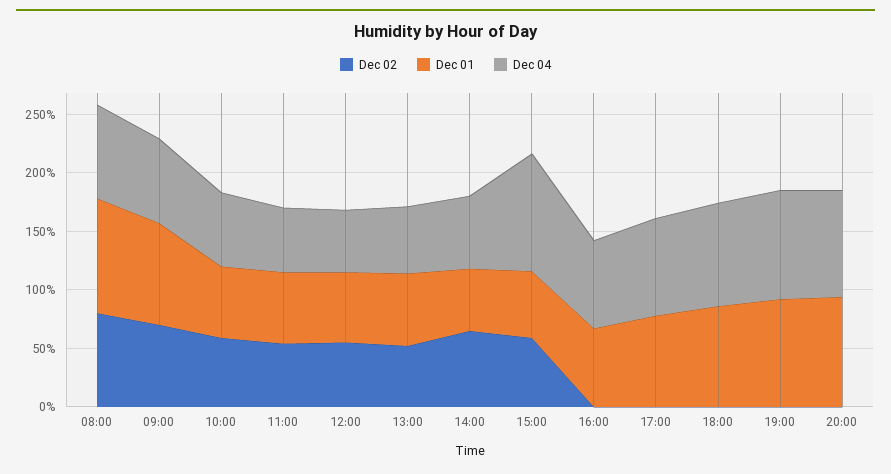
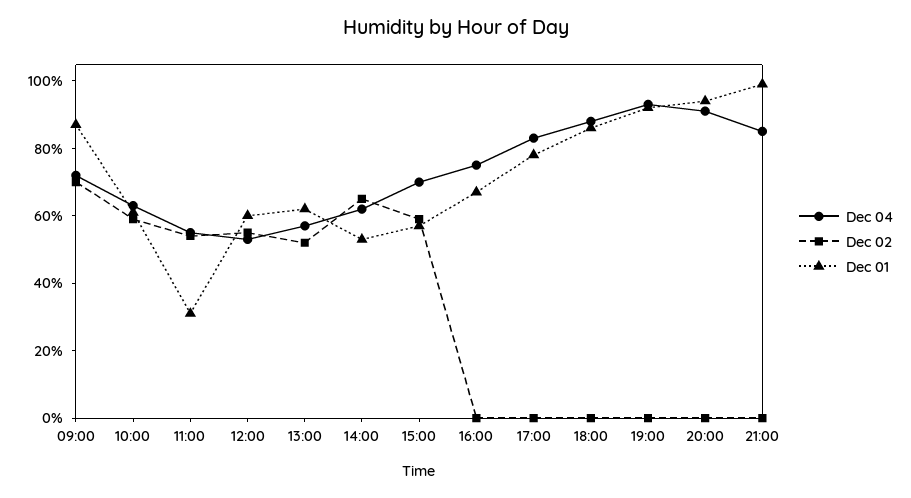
Dec 02, 08:00: 80 -> none
Dec 01, 08:00: 100 -> none
Dec 04, 08:00: 80 -> none
Dec 01, 11:00: 60 -> 30
Dec 04, 15:00: 100 -> 70
Dec 04, 21:00: none -> 85
Dec 02, 21:00: none -> 0
Dec 01, 21:00: none -> 100

